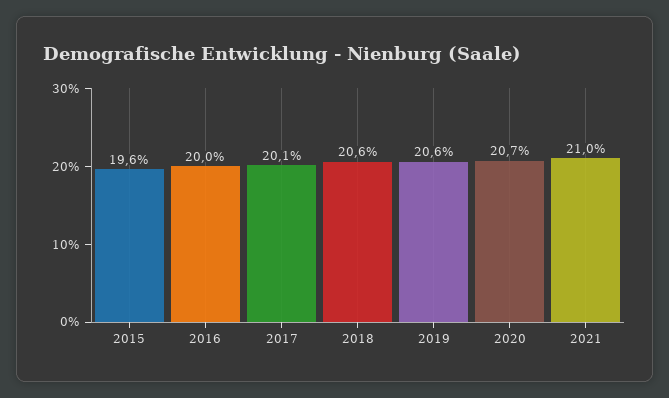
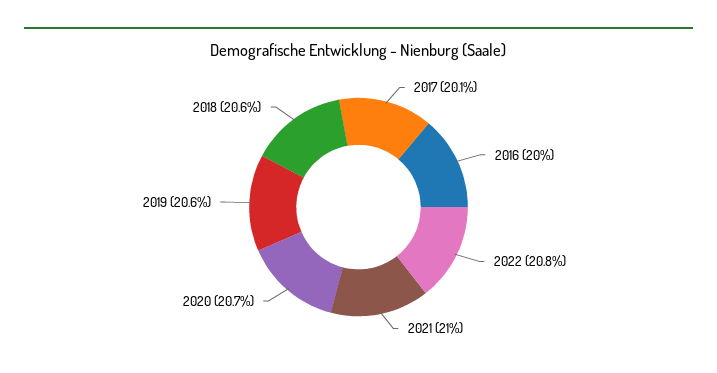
2015: 19.6 -> none
2022: none -> 20.8

